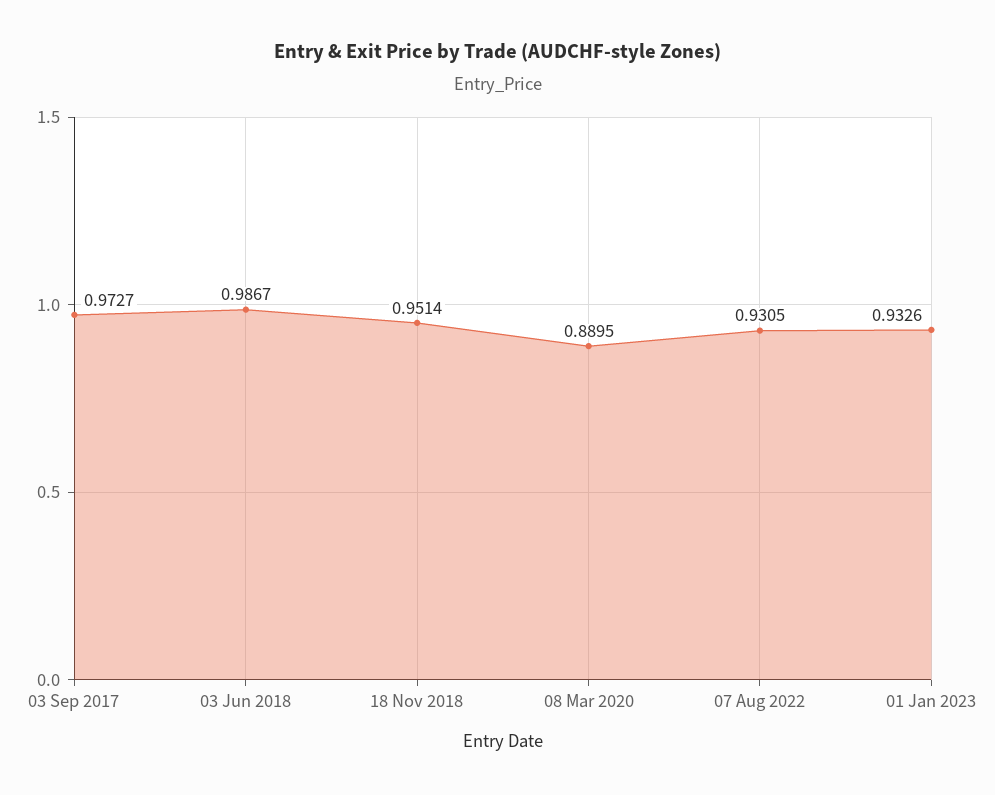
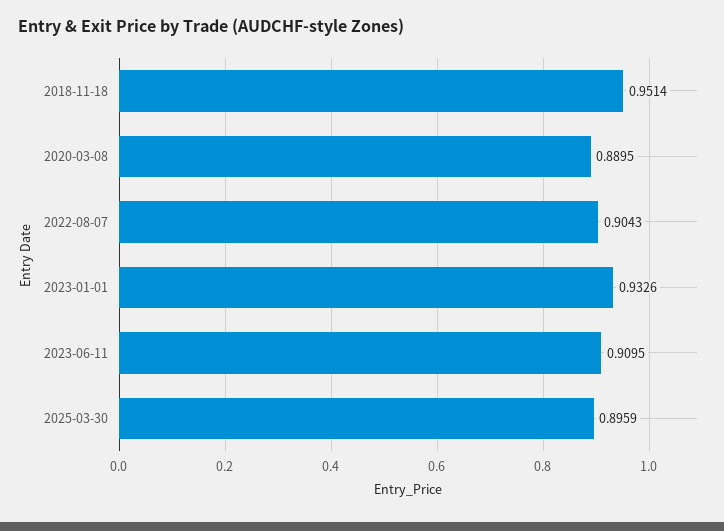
03 Sep 2017: 0.9727 -> none
03 Jun 2018: 0.9867 -> none
07 Aug 2022: 0.9305 -> 0.9043
2023-06-11: none -> 0.9095
2025-03-30: none -> 0.8959

